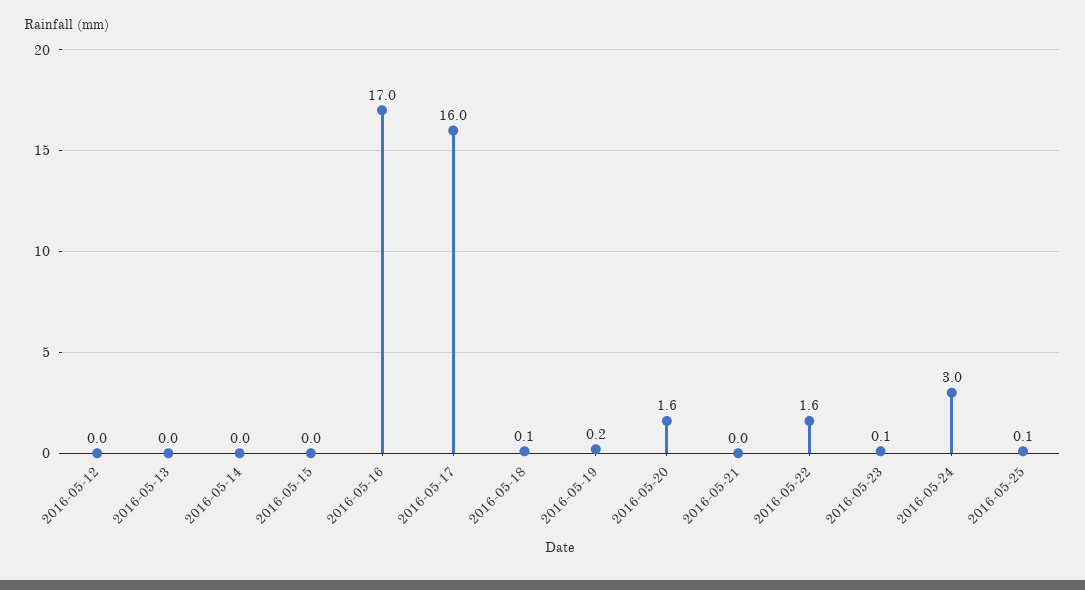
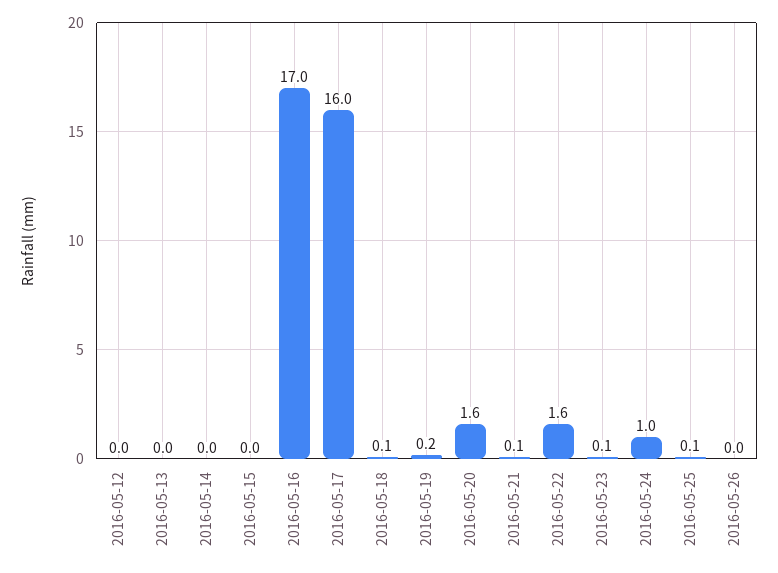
2016-05-21: 0 -> 0.1
2016-05-24: 3 -> 1
2016-05-26: none -> 0

